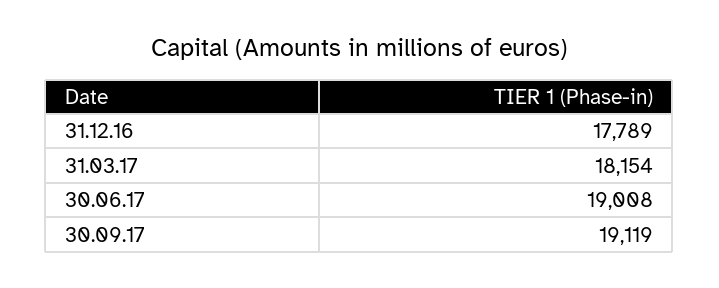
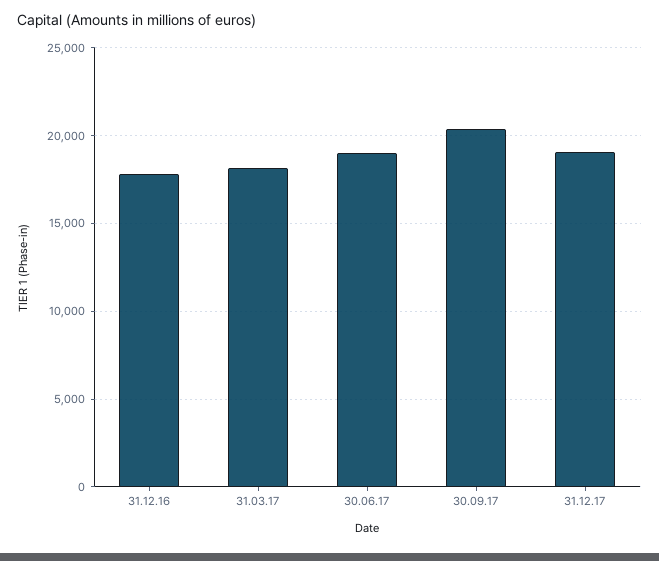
30.09.17: 19119 -> 20500
31.12.17: none -> 19000

